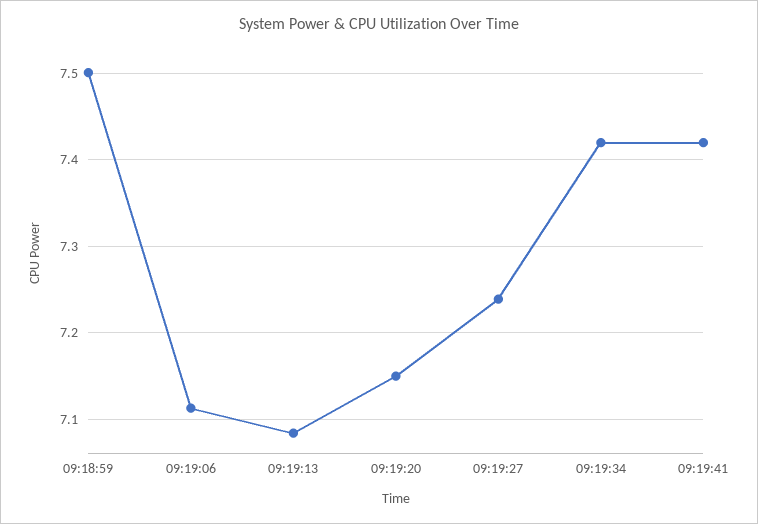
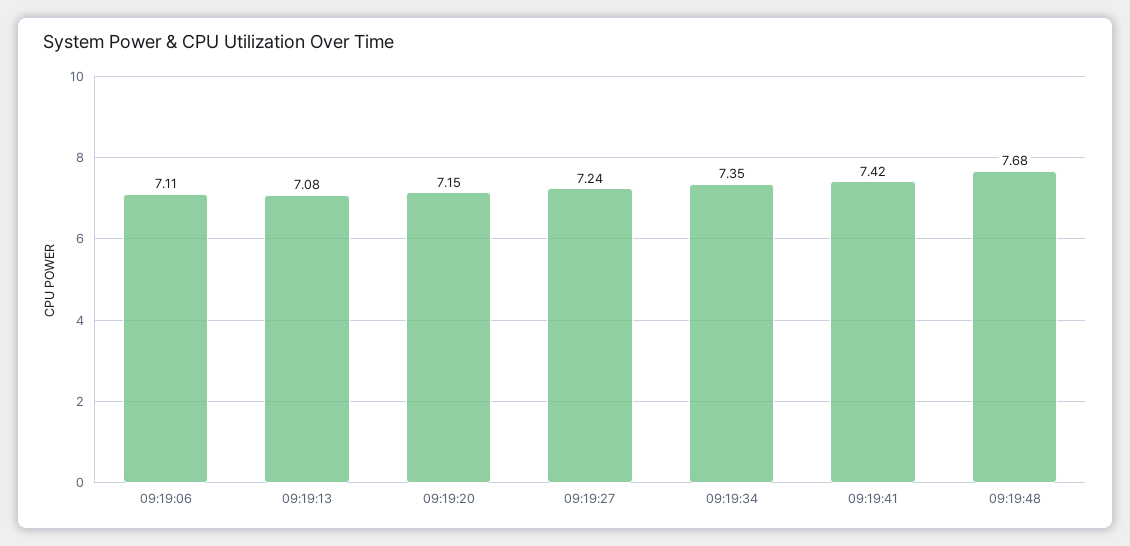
09:18:59: 7.5 -> none
09:19:34: 7.42 -> 7.35
09:19:48: none -> 7.68

